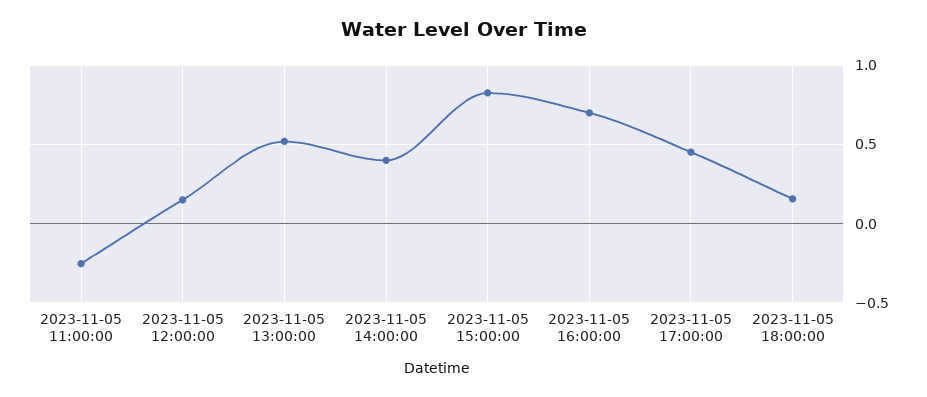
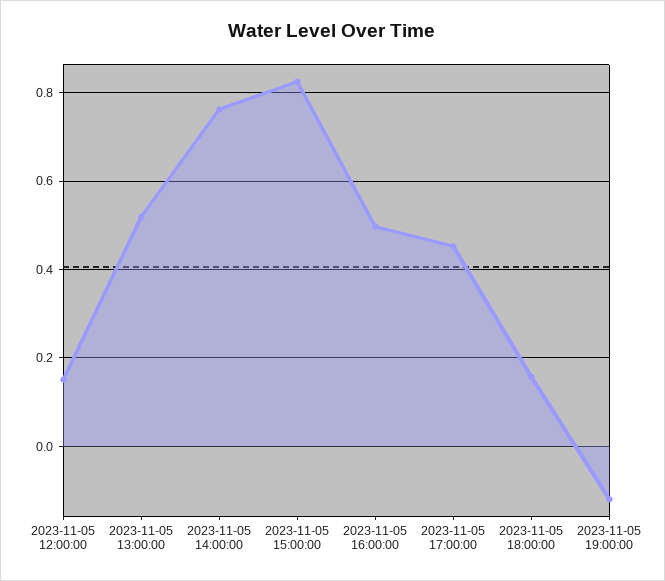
2023-11-05 11:00:00: -0.25 -> none
2023-11-05 14:00:00: 0.4 -> 0.76
2023-11-05 16:00:00: 0.7 -> 0.5
2023-11-05 19:00:00: none -> -0.12

